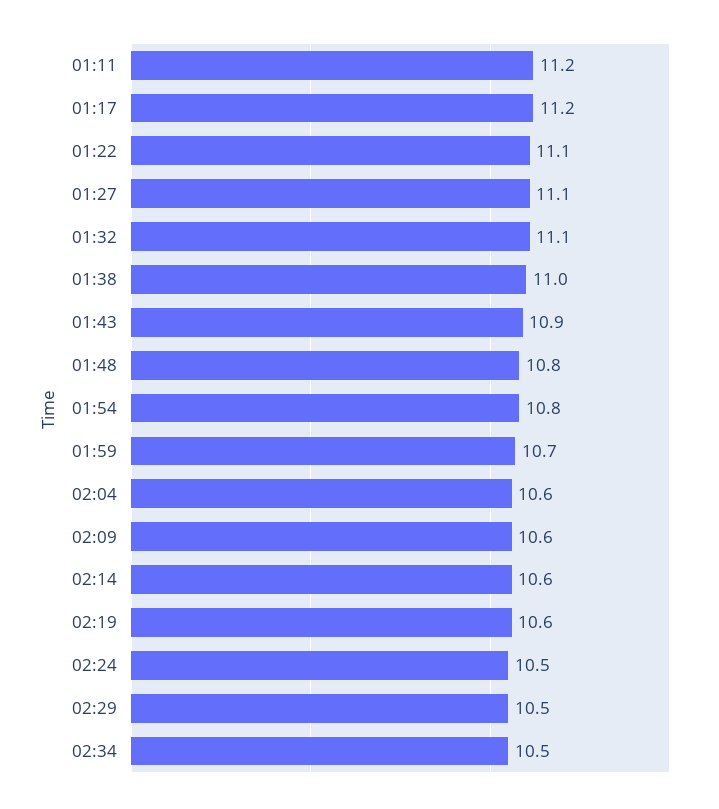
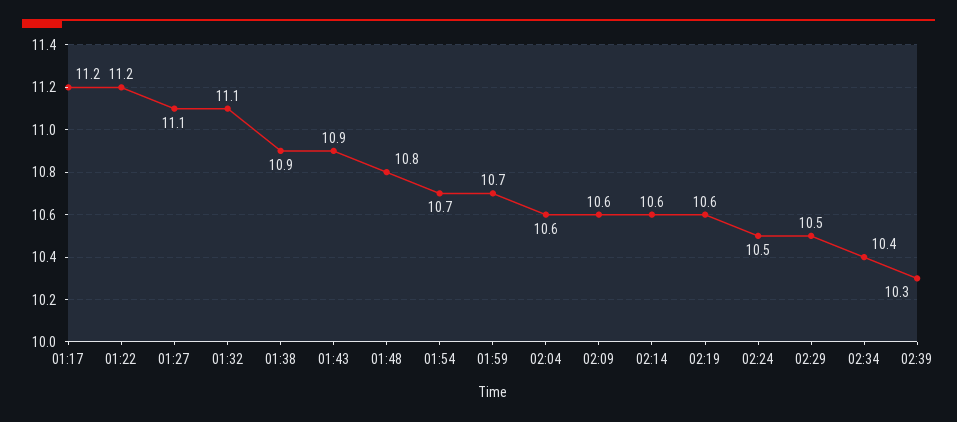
01:11: 11.2 -> none
01:22: 11.1 -> 11.2
01:38: 11 -> 10.9
01:54: 10.8 -> 10.7
02:34: 10.5 -> 10.4
02:39: none -> 10.3

